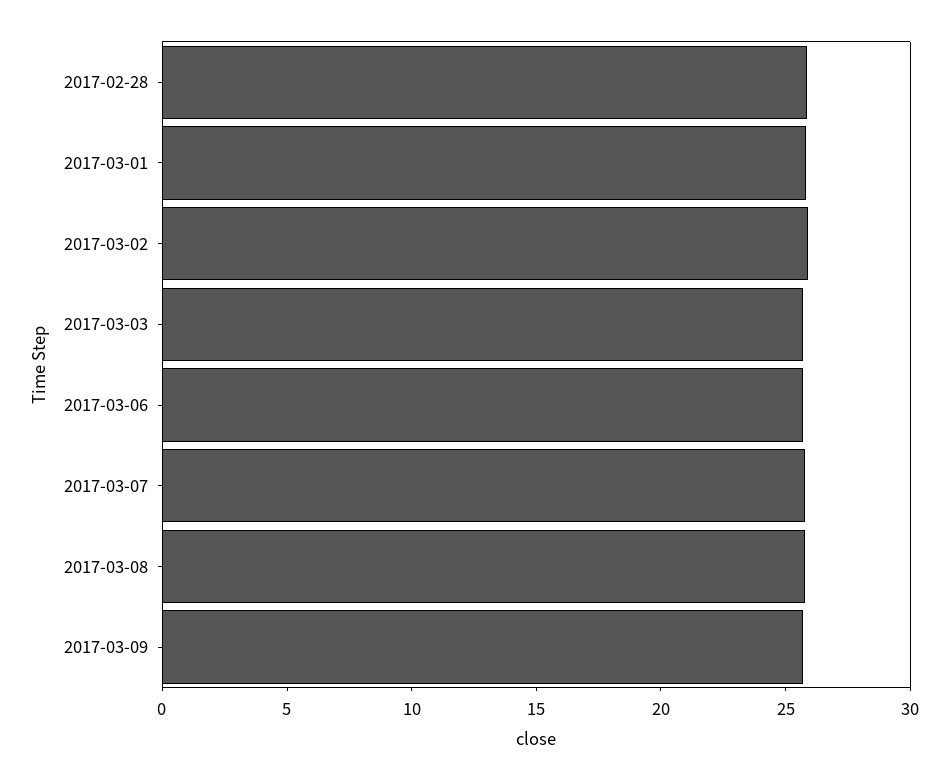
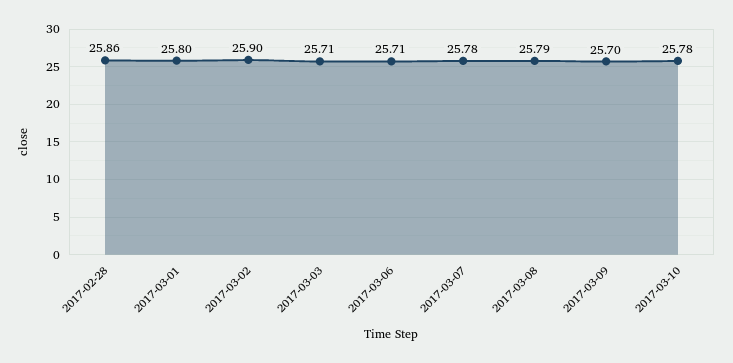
2017-03-10: none -> 25.78

